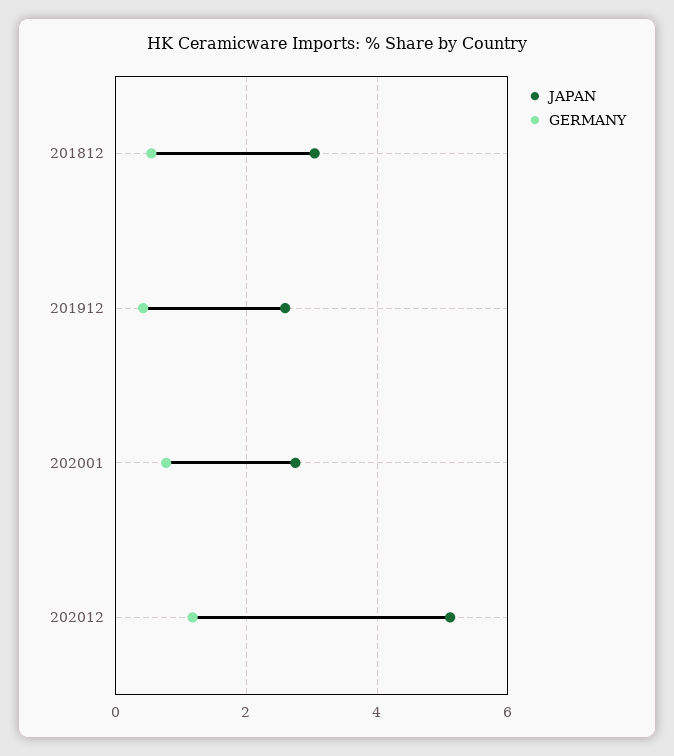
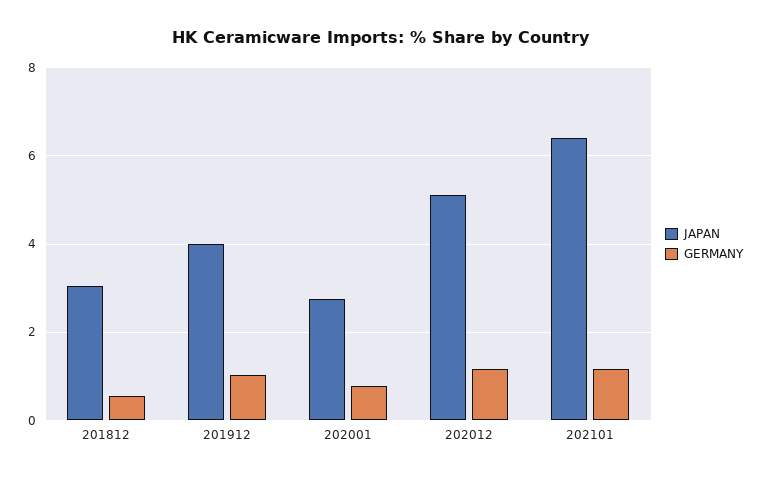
JAPAN, 201912: 2.6 -> 4
GERMANY, 201912: 0.4 -> 1
JAPAN, 202101: none -> 6.4
GERMANY, 202101: none -> 1.2

